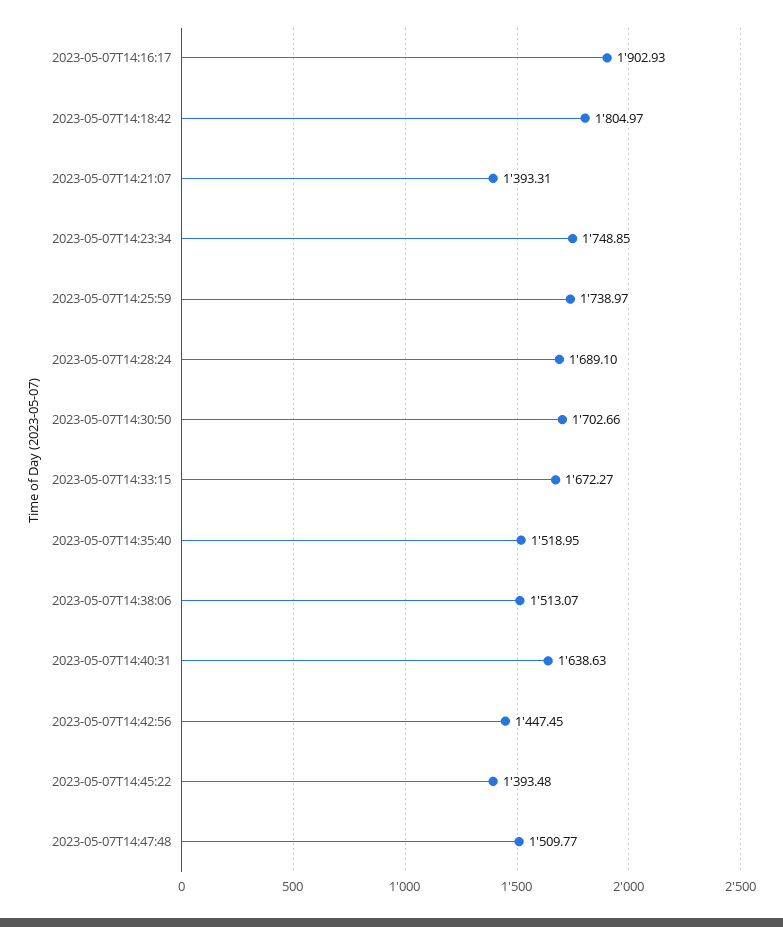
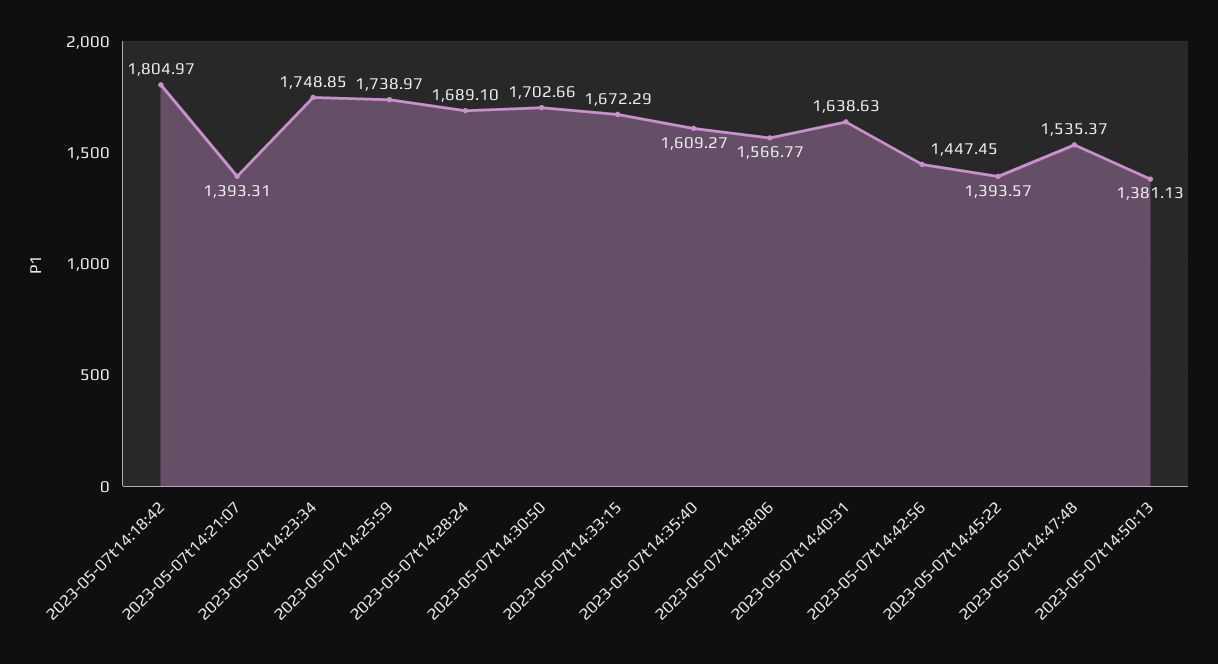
2023-05-07T14:16:17: 1902.93 -> none
2023-05-07T14:33:15: 1672.27 -> 1672.29
2023-05-07T14:35:40: 1518.95 -> 1609.27
2023-05-07T14:38:06: 1513.07 -> 1566.77
2023-05-07T14:45:22: 1393.48 -> 1393.57
2023-05-07T14:47:48: 1509.77 -> 1535.37
2023-05-07t14:50:13: none -> 1381.13

